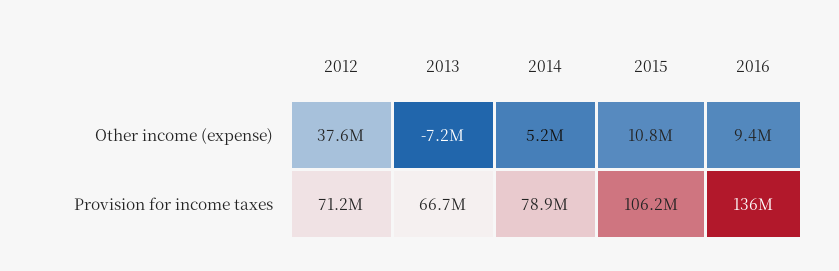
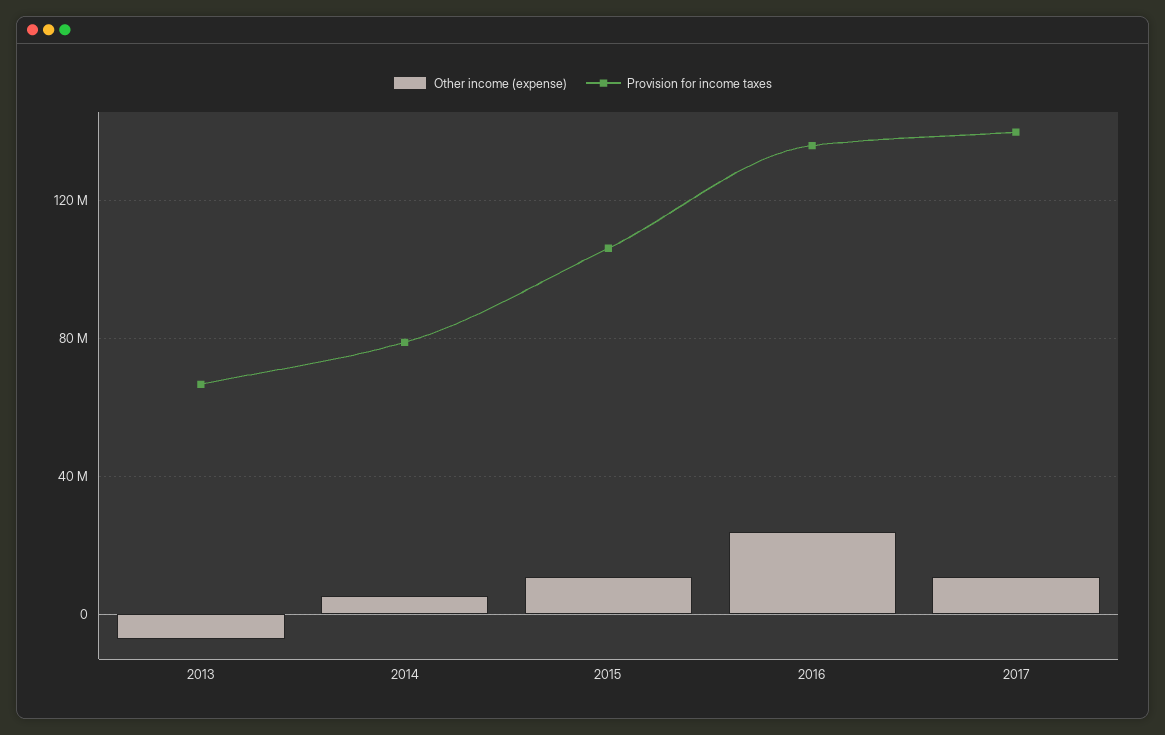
Other income (expense), 2012: 37600000 -> none
Other income (expense), 2016: 9400000 -> 25000000
Provision for income taxes, 2012: 71200000 -> none
Other income (expense), 2017: none -> 10000000
Provision for income taxes, 2017: none -> 140000000

